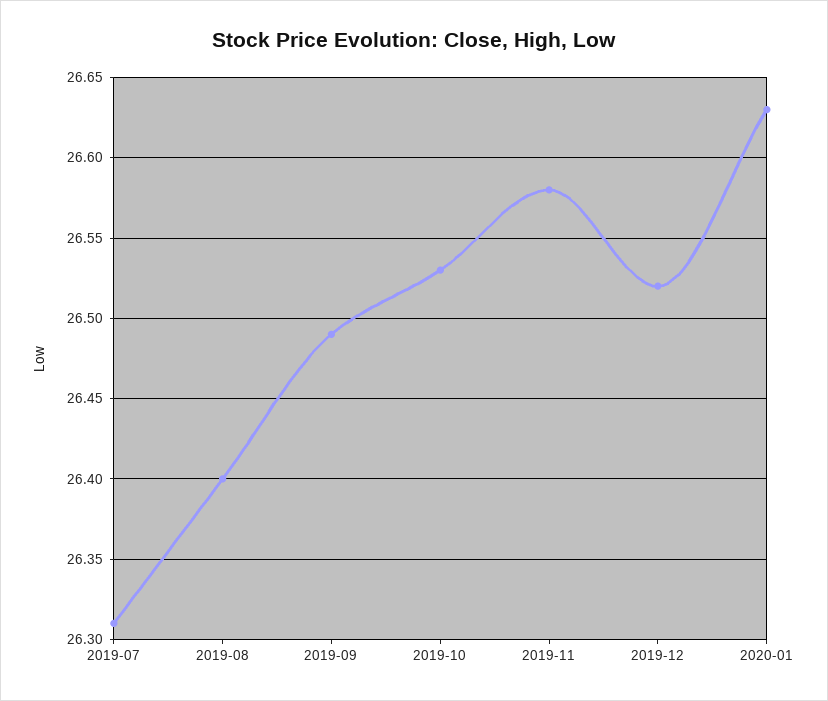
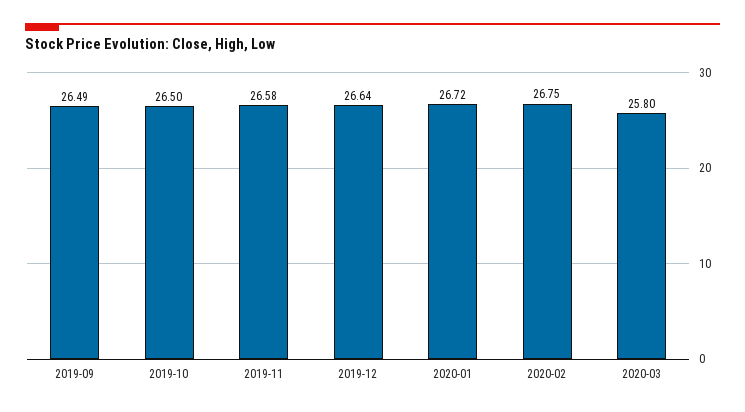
2019-07: 26.31 -> none
2019-08: 26.4 -> none
2019-10: 26.53 -> 26.5
2019-12: 26.52 -> 26.64
2020-01: 26.63 -> 26.72
2020-02: none -> 26.75
2020-03: none -> 25.8

